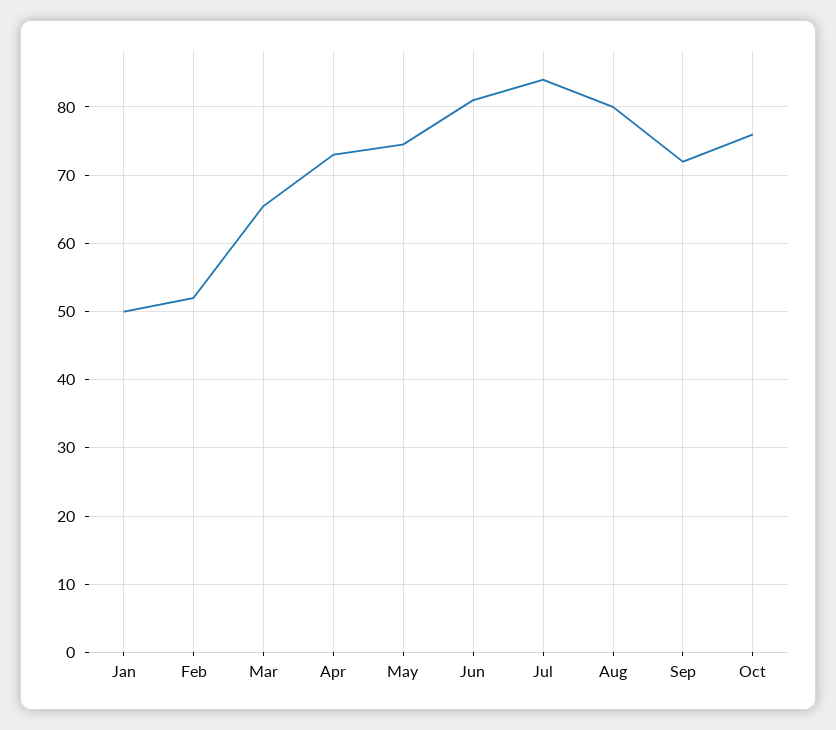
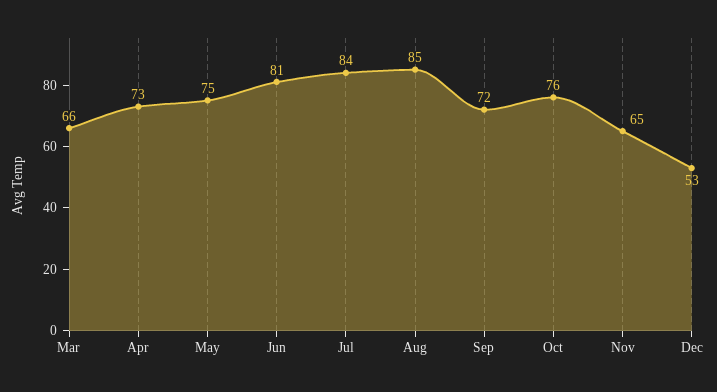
Jan: 50 -> none
Feb: 52 -> none
Aug: 80 -> 85
Nov: none -> 65
Dec: none -> 53

